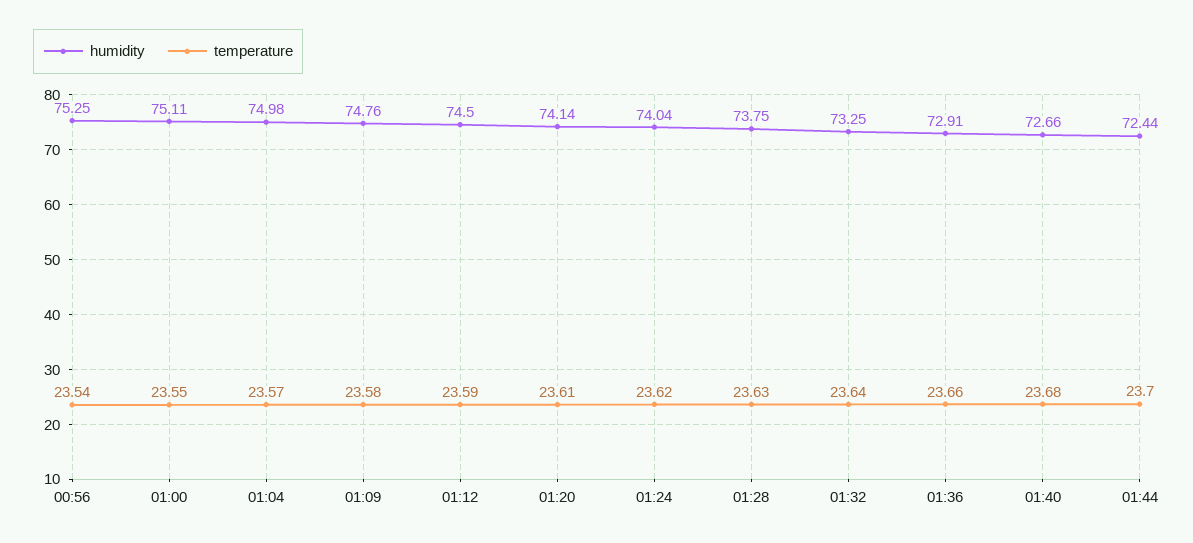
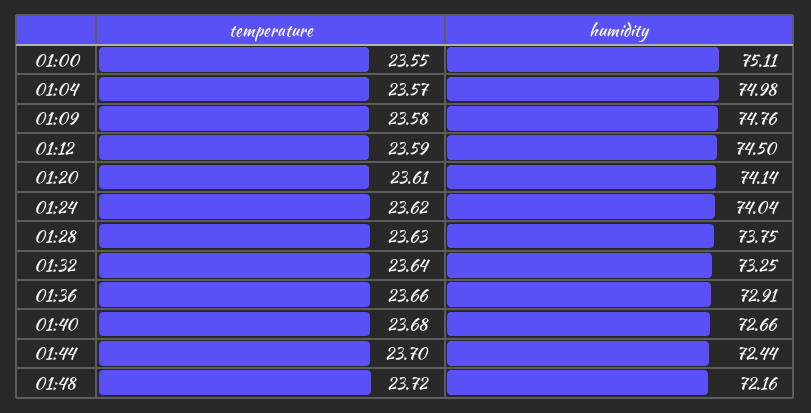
humidity, 00:56: 75.25 -> none
temperature, 00:56: 23.54 -> none
temperature, 01:48: none -> 23.72
humidity, 01:48: none -> 72.16

